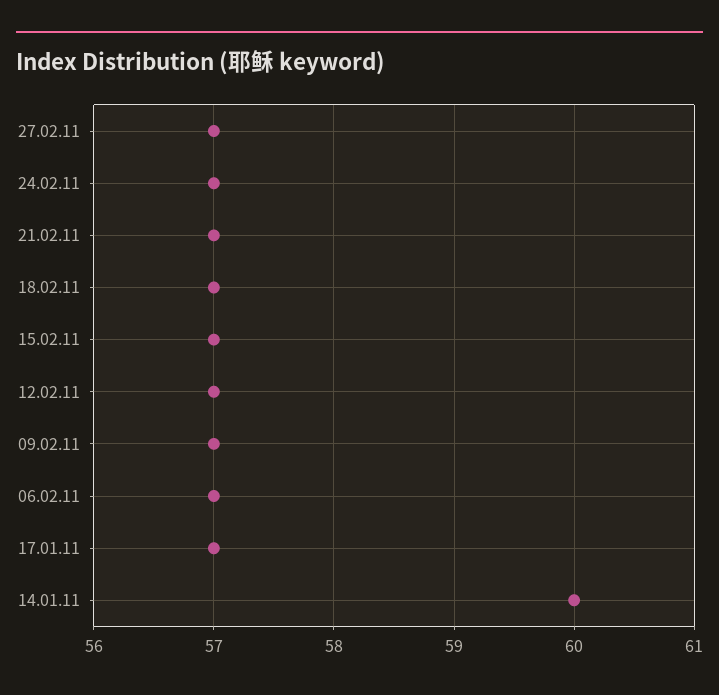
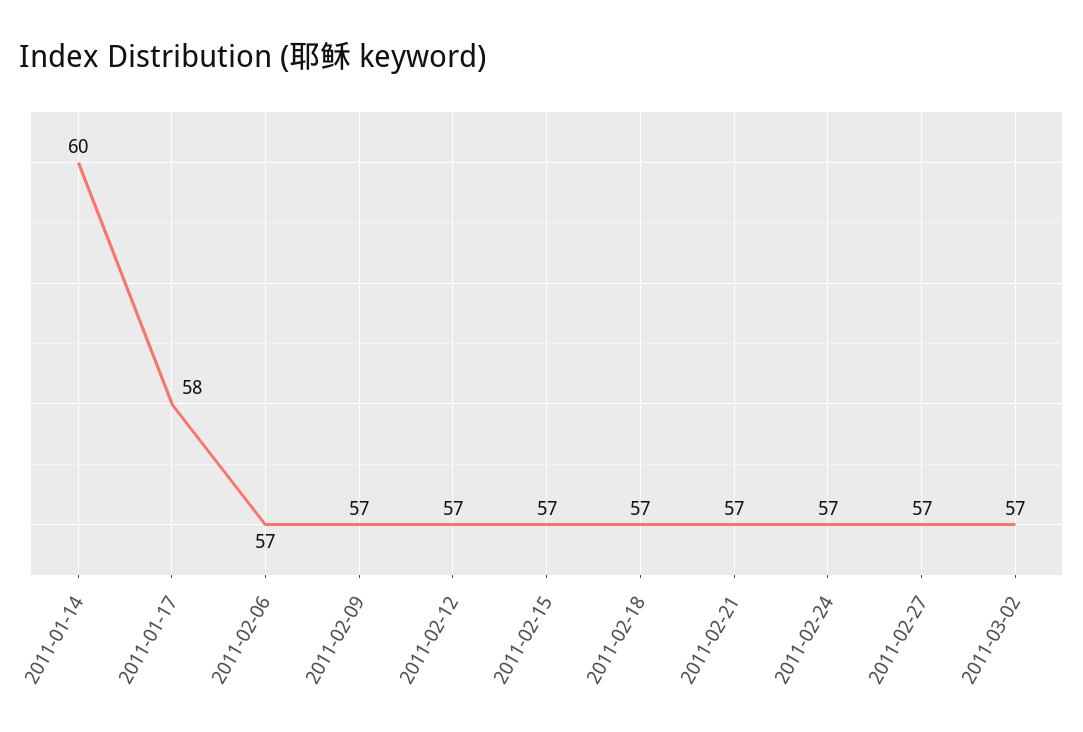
17.01.11: 57 -> 58
2011-03-02: none -> 57

